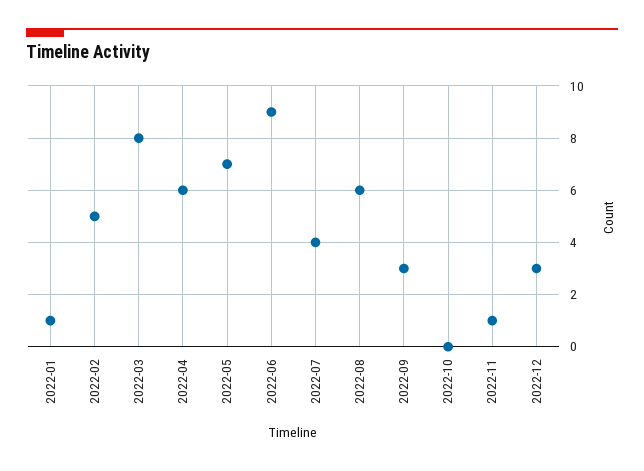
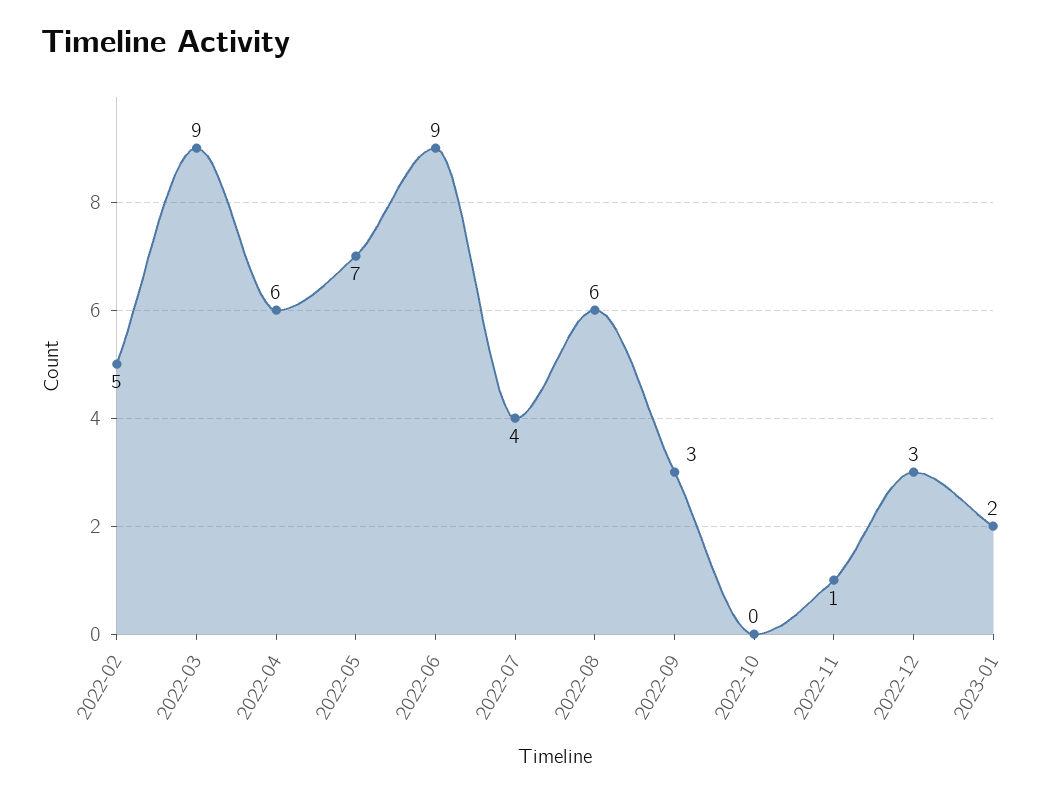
2022-01: 1 -> none
2022-03: 8 -> 9
2023-01: none -> 2

